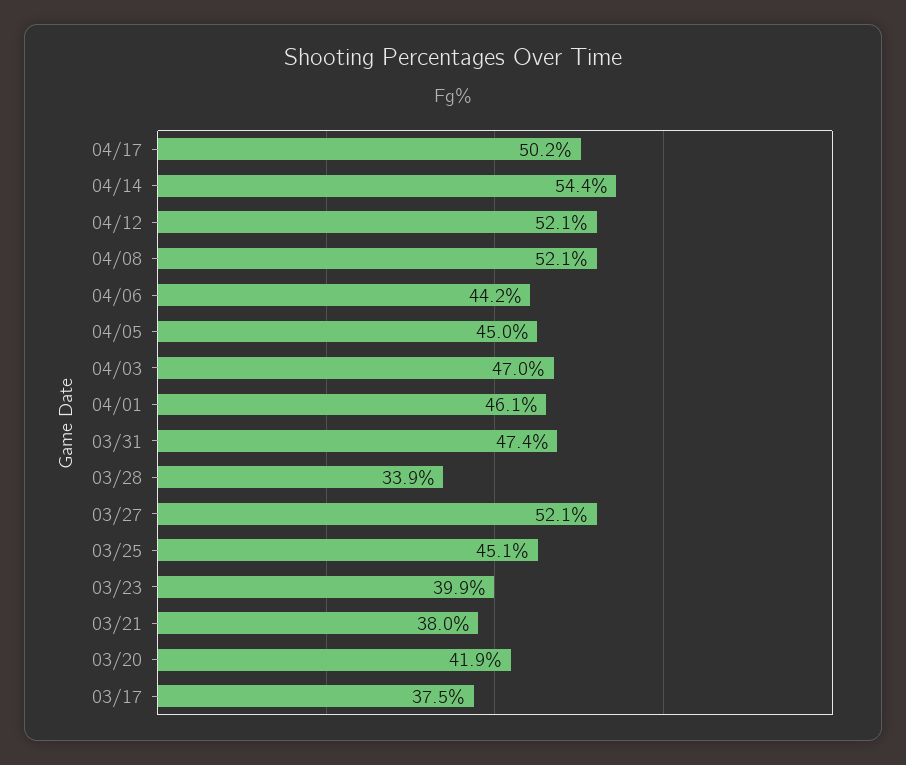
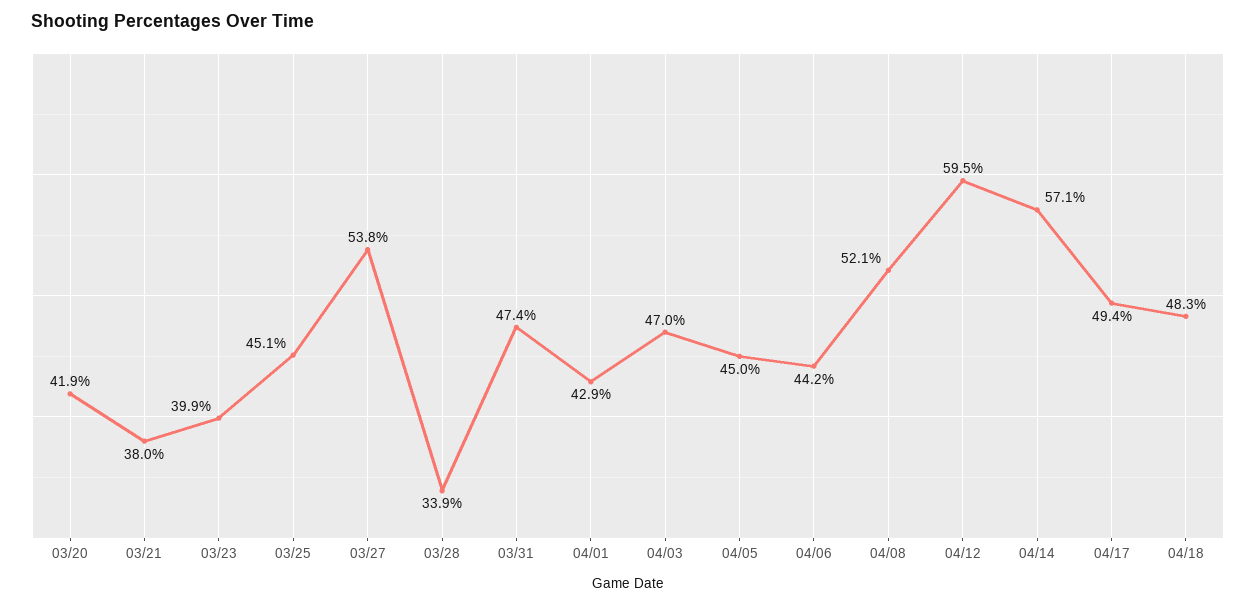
04/17: 50.2 -> 49.4
04/14: 54.4 -> 57.1
04/12: 52.1 -> 59.5
04/01: 46.1 -> 42.9
03/27: 52.1 -> 53.8
03/17: 37.5 -> none
04/18: none -> 48.3

